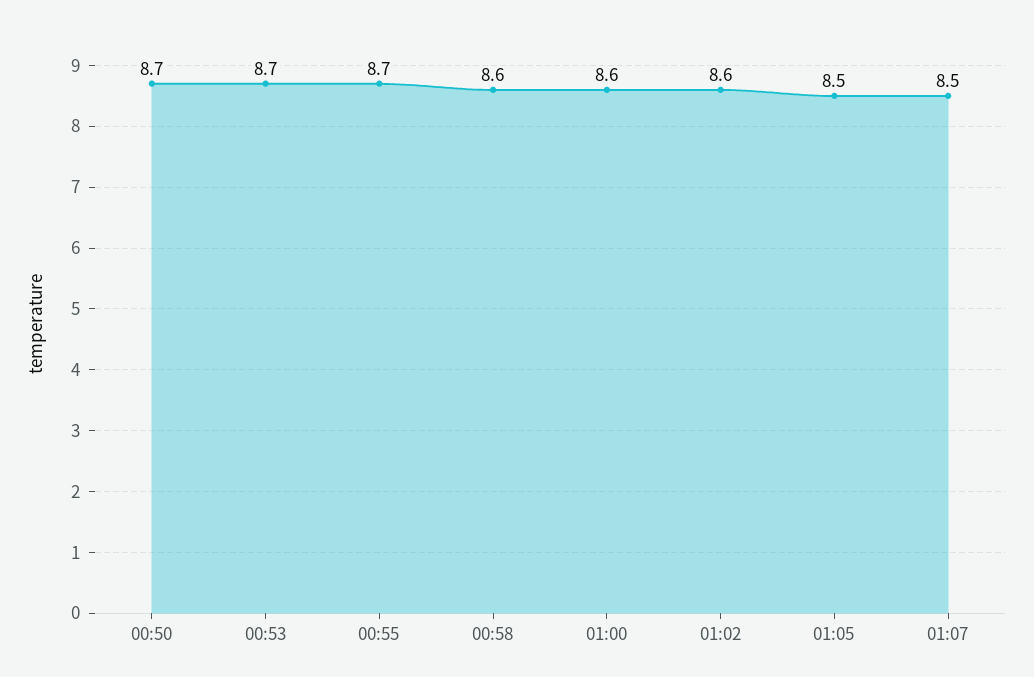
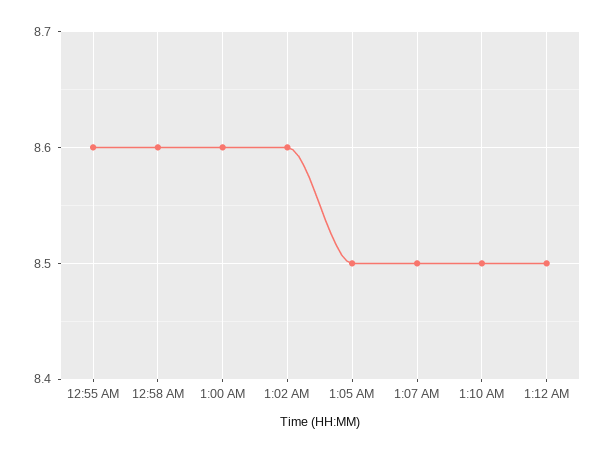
00:50: 8.7 -> none
00:53: 8.7 -> none
00:55: 8.7 -> 8.6
1:10 AM: none -> 8.5
1:12 AM: none -> 8.5

